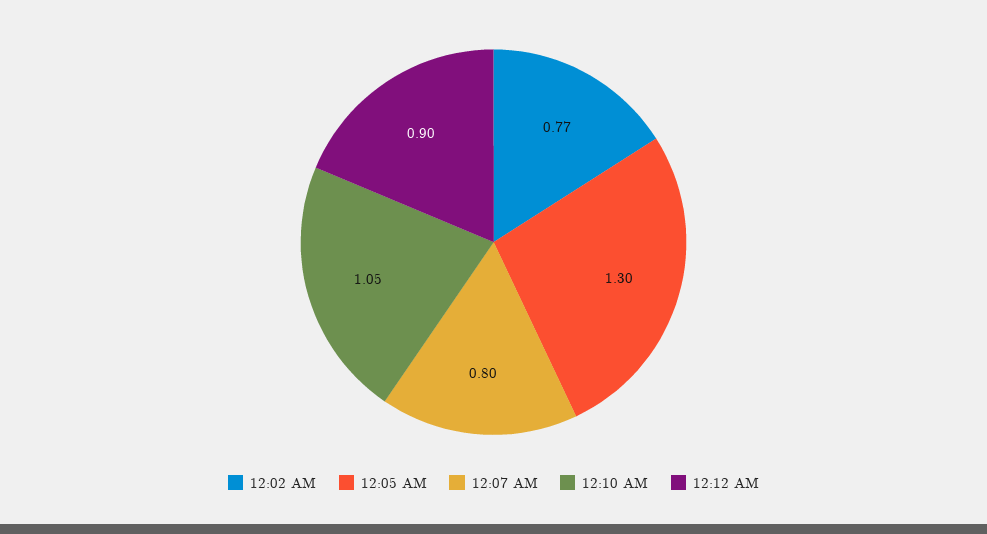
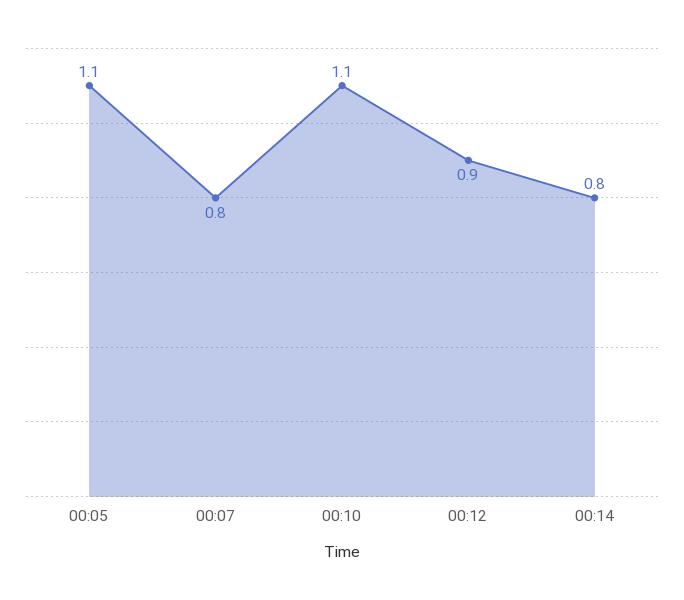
12:02 AM: 0.77 -> none
12:05 AM: 1.3 -> 1.1
12:10 AM: 1.05 -> 1.1
00:14: none -> 0.8

